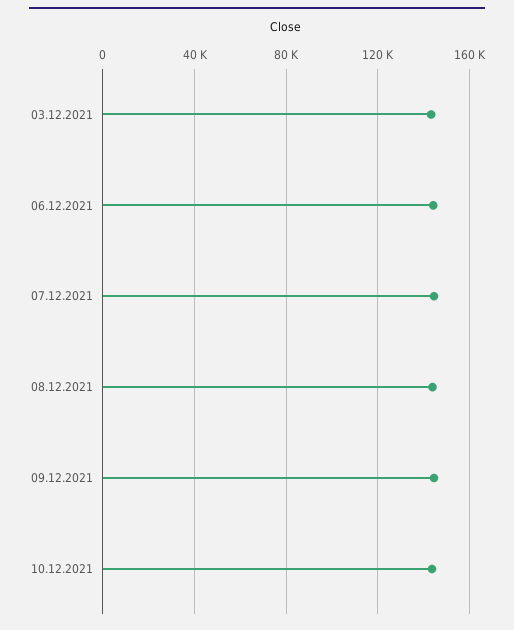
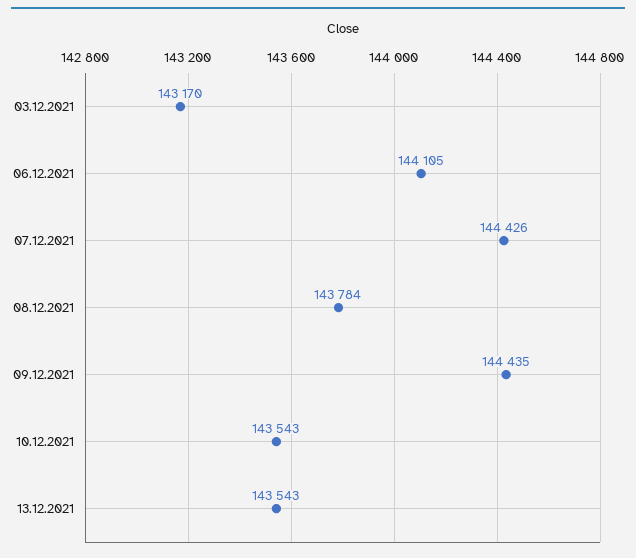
13.12.2021: none -> 143543

